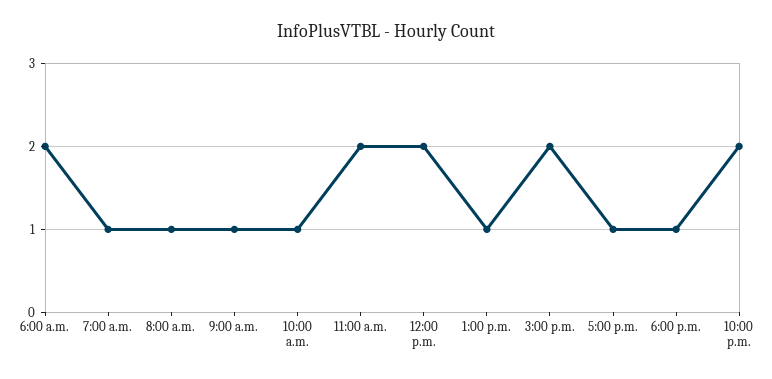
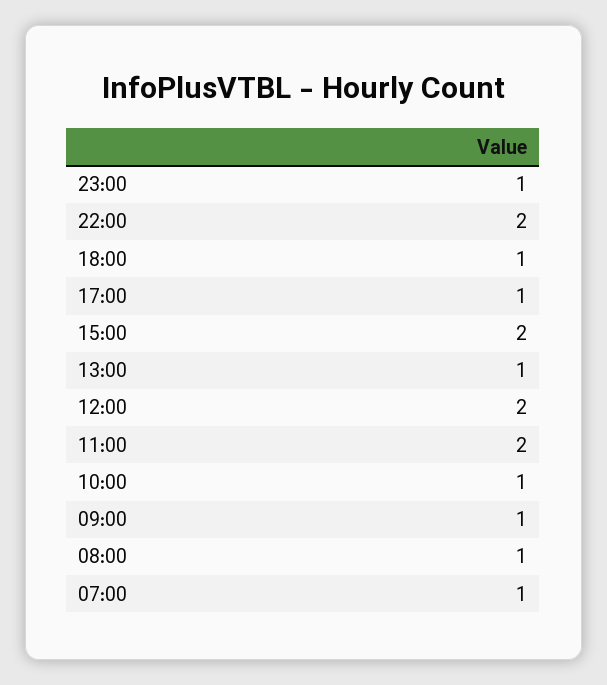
6:00 a.m.: 2 -> none
23:00: none -> 1

